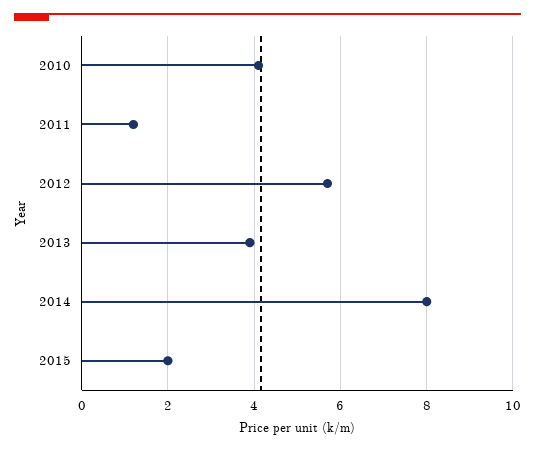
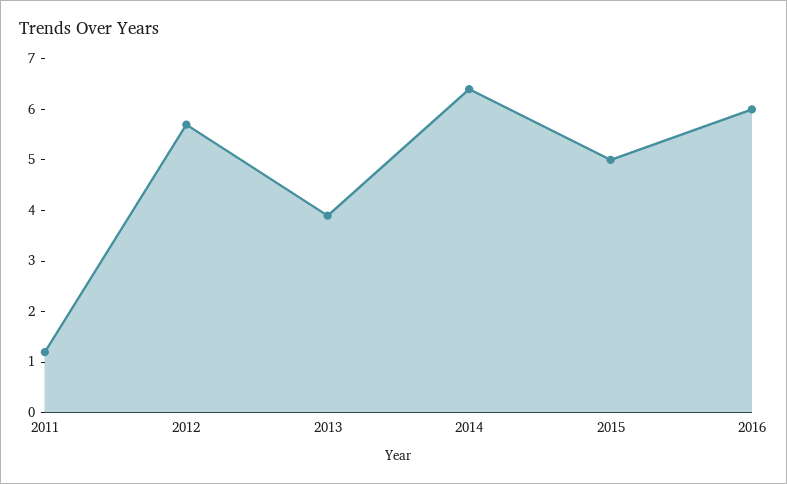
2010: 4 -> none
2014: 8 -> 6.5
2015: 2 -> 5
2016: none -> 6

